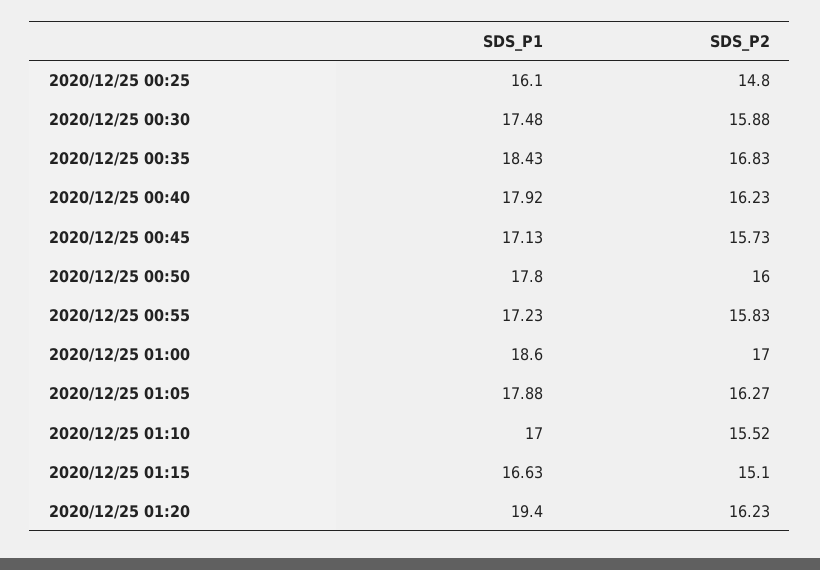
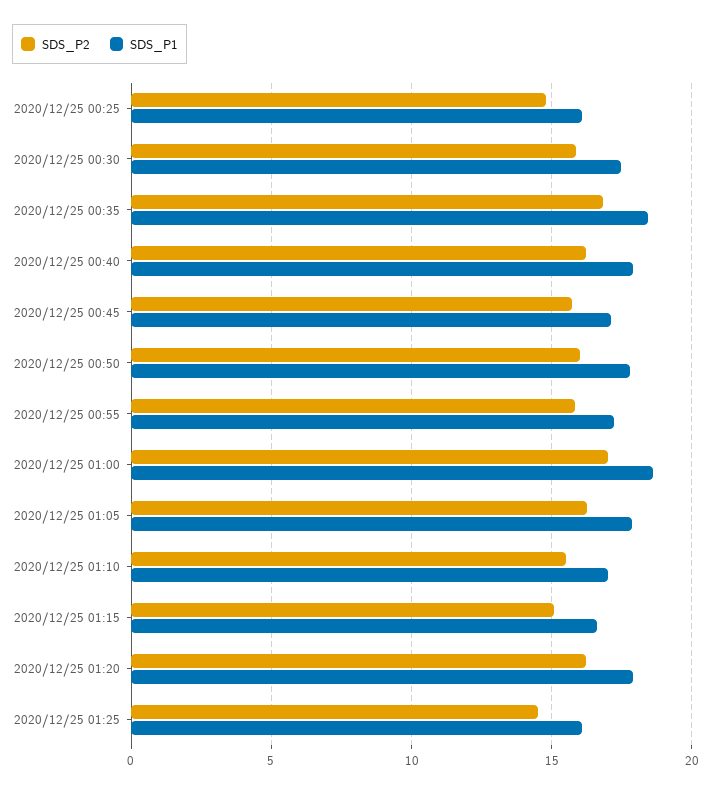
SDS_P1, 2020/12/25 01:20: 19.4 -> 18
SDS_P2, 2020/12/25 01:25: none -> 14.5
SDS_P1, 2020/12/25 01:25: none -> 16

